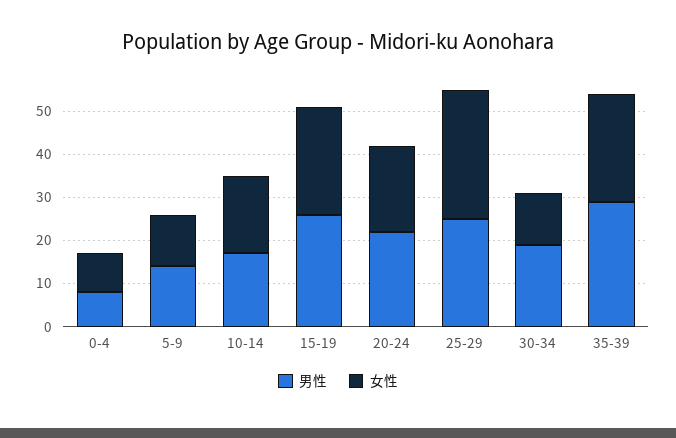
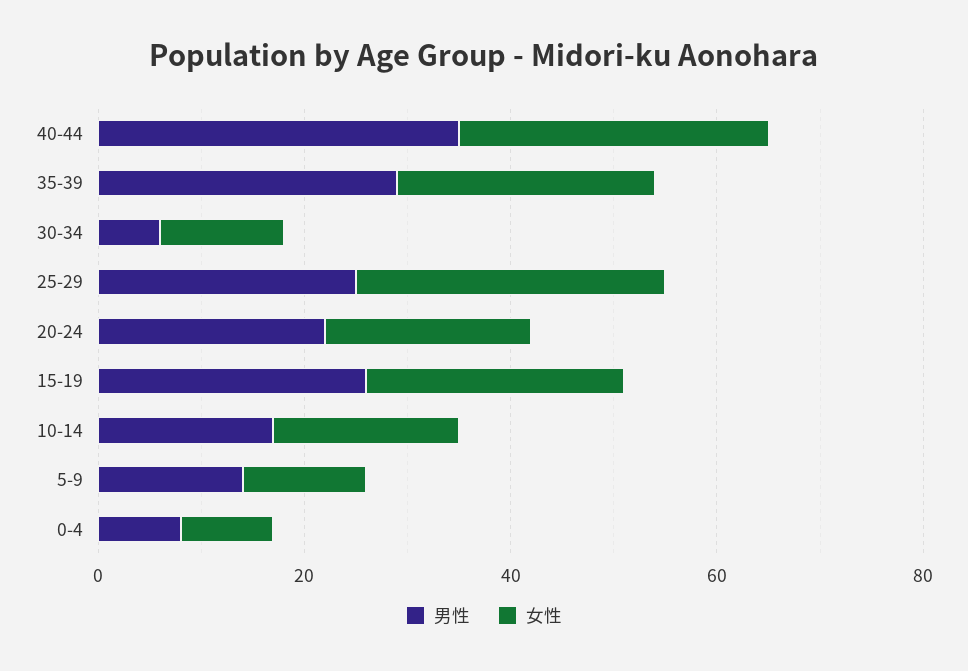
男性, 30-34: 20 -> 5
男性, 40-44: none -> 35
女性, 40-44: none -> 30

